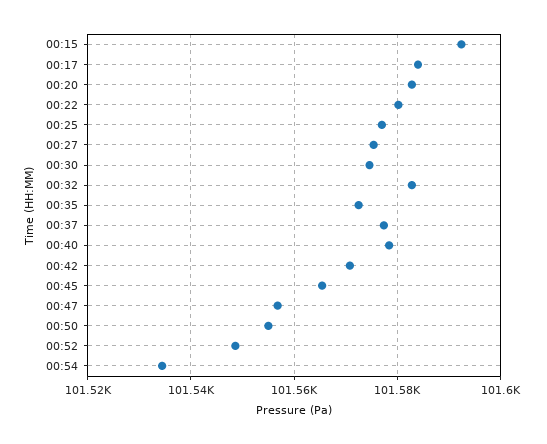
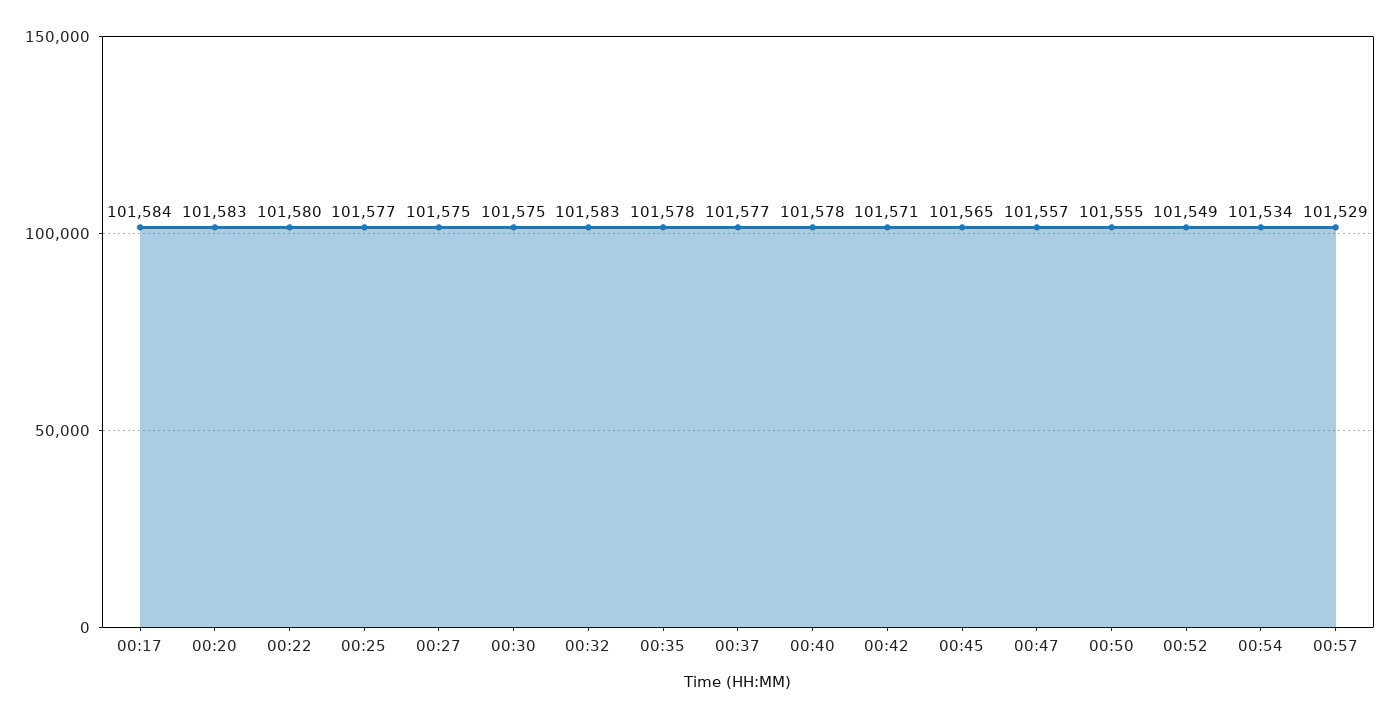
00:15: 101592 -> none
00:35: 101572 -> 101578
00:57: none -> 101529

